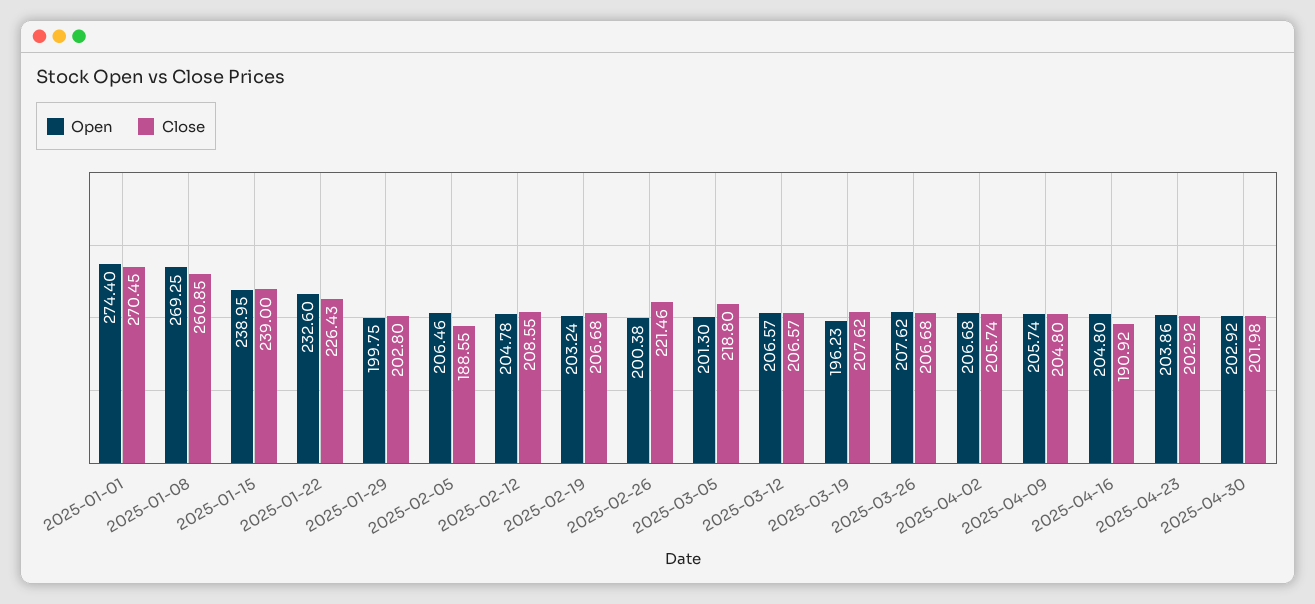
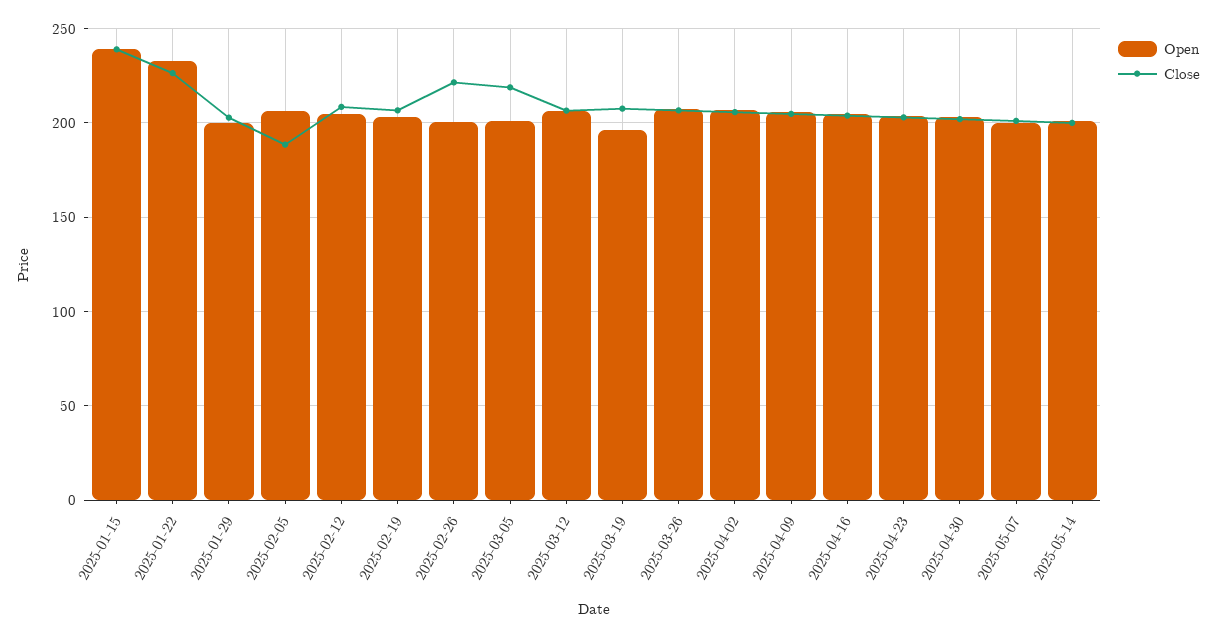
Open, 2025-01-01: 274.4 -> none
Close, 2025-01-01: 270.45 -> none
Open, 2025-01-08: 269.25 -> none
Close, 2025-01-08: 260.85 -> none
Close, 2025-04-16: 190.92 -> 205
Open, 2025-05-07: none -> 200
Close, 2025-05-07: none -> 200
Open, 2025-05-14: none -> 200
Close, 2025-05-14: none -> 200

